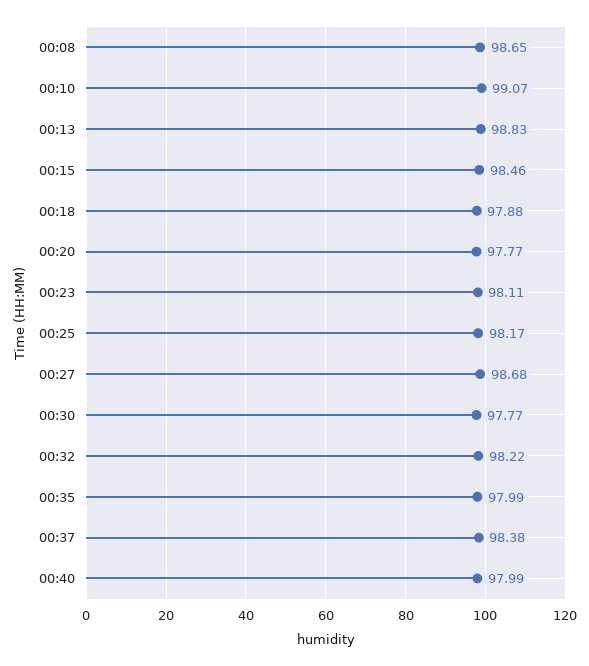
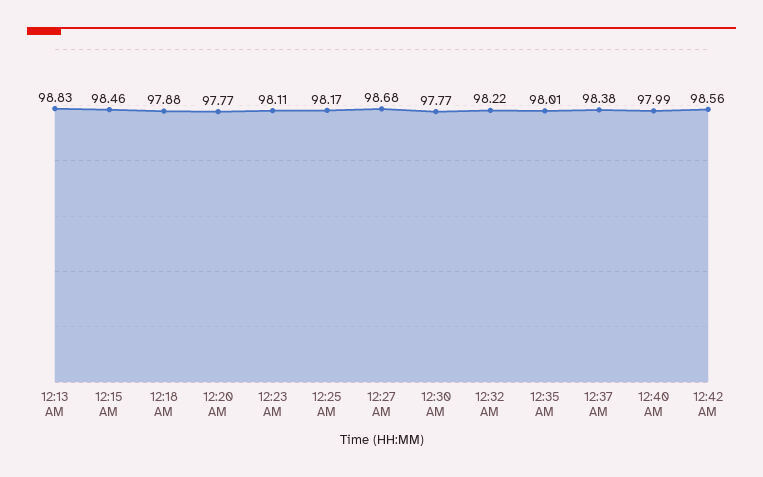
00:08: 98.65 -> none
00:10: 99.07 -> none
00:35: 97.99 -> 98.01
12:42 AM: none -> 98.56

